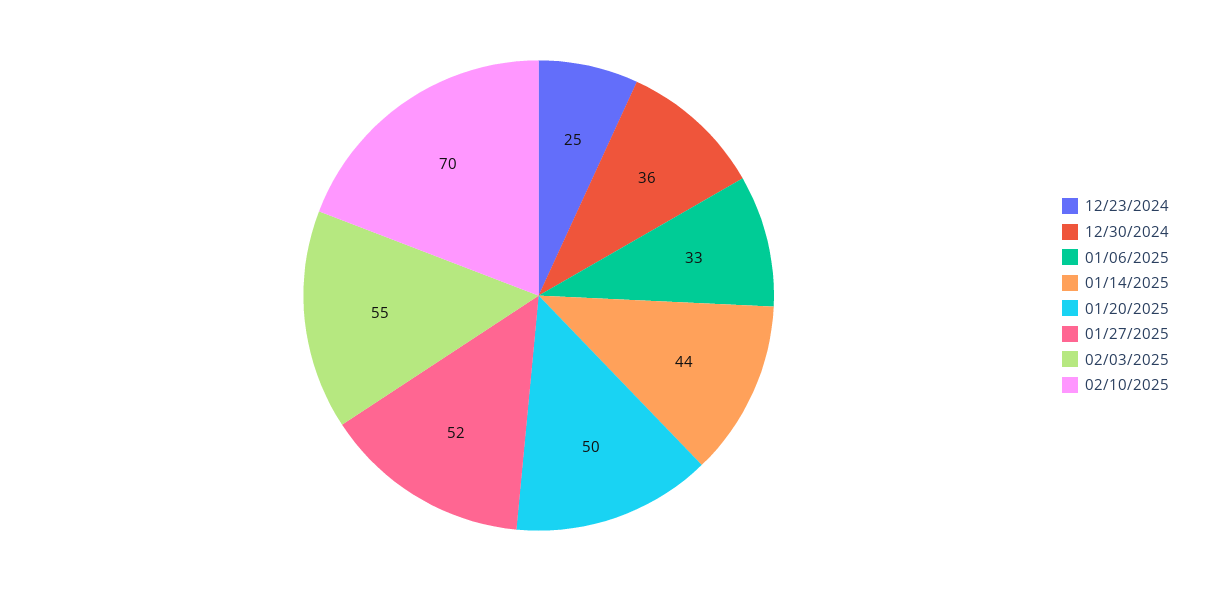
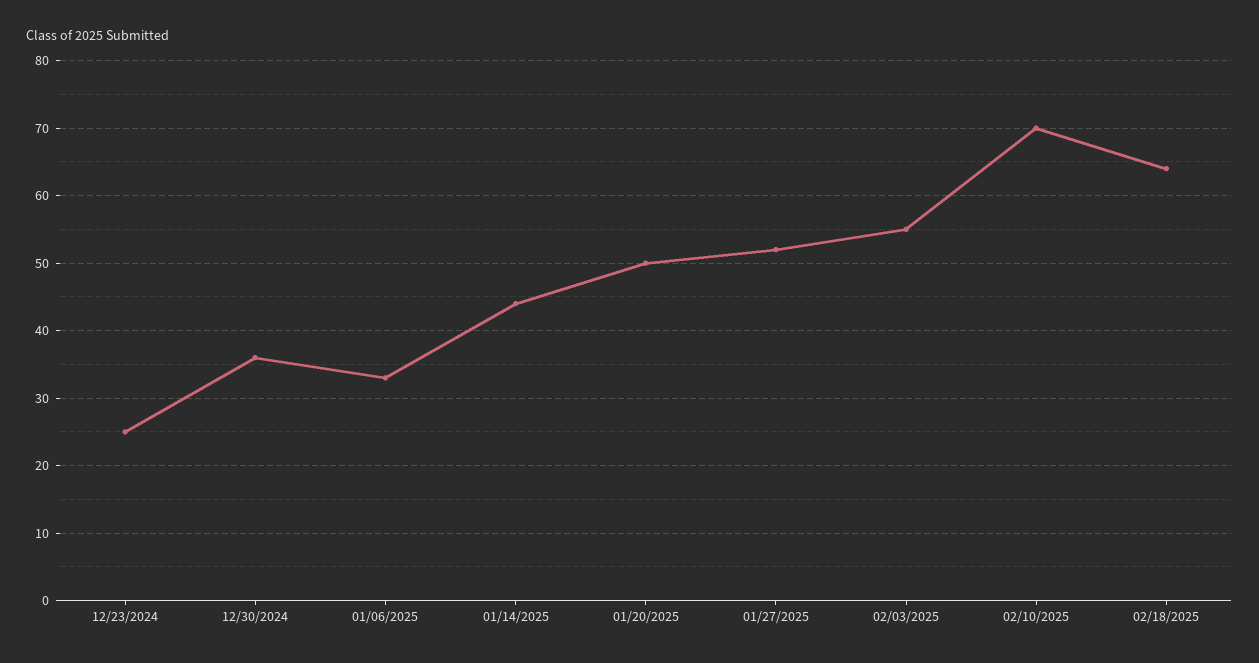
02/18/2025: none -> 64

